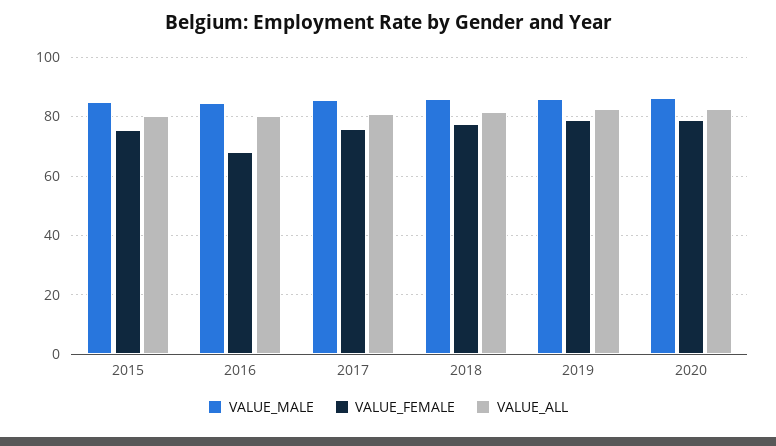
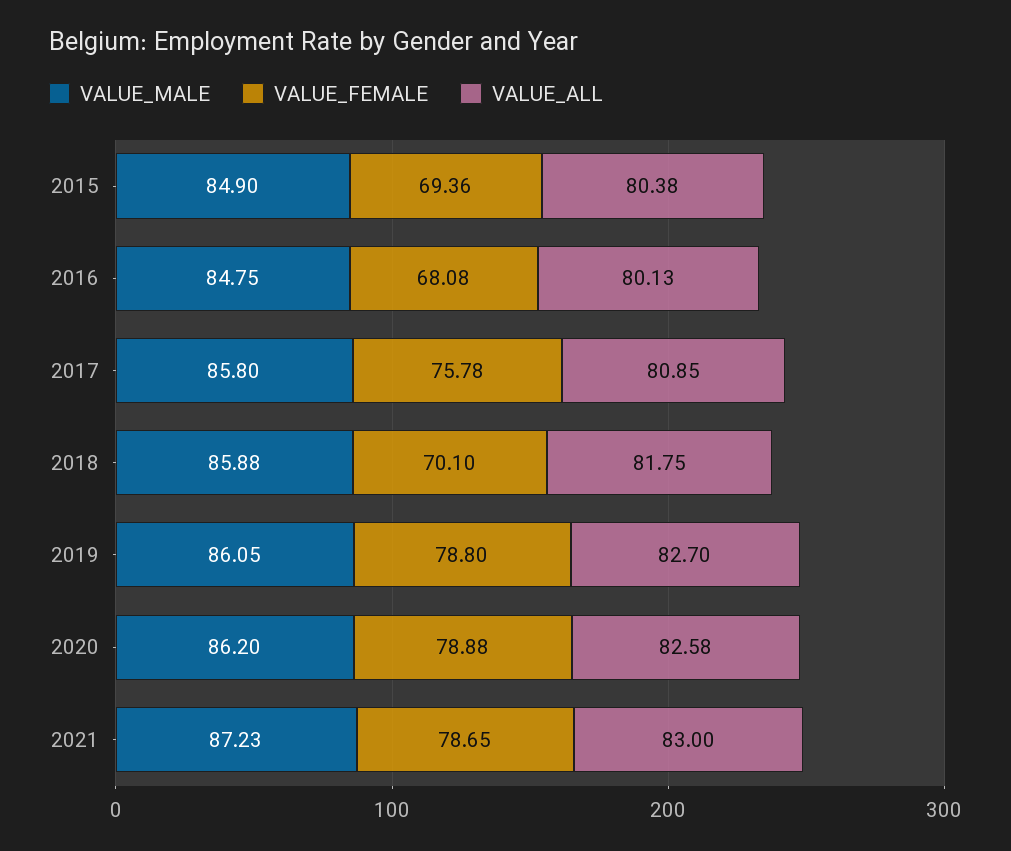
VALUE_FEMALE, 2015: 75 -> 69.36
VALUE_FEMALE, 2018: 77.5 -> 70.1
VALUE_MALE, 2021: none -> 87.23
VALUE_FEMALE, 2021: none -> 78.65
VALUE_ALL, 2021: none -> 83

